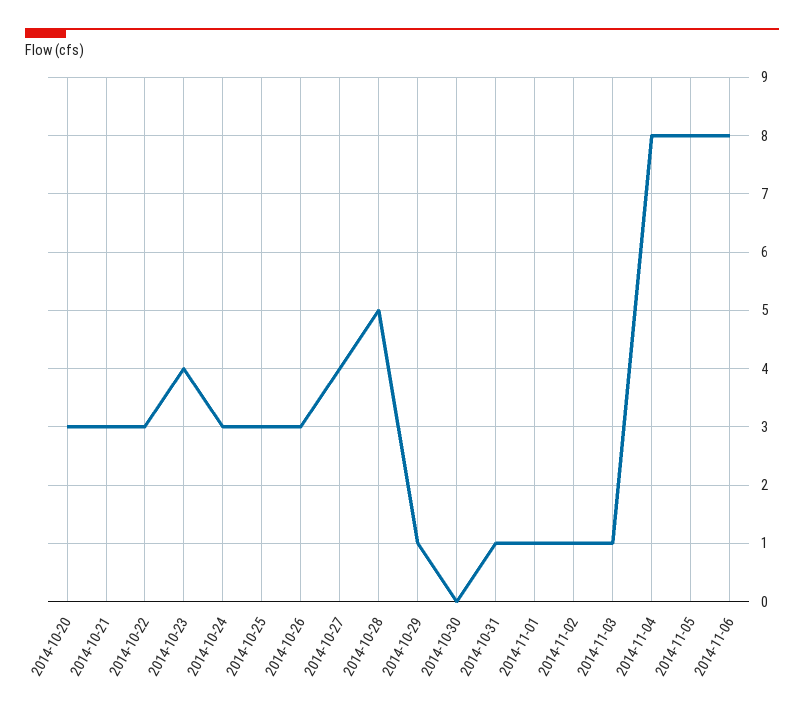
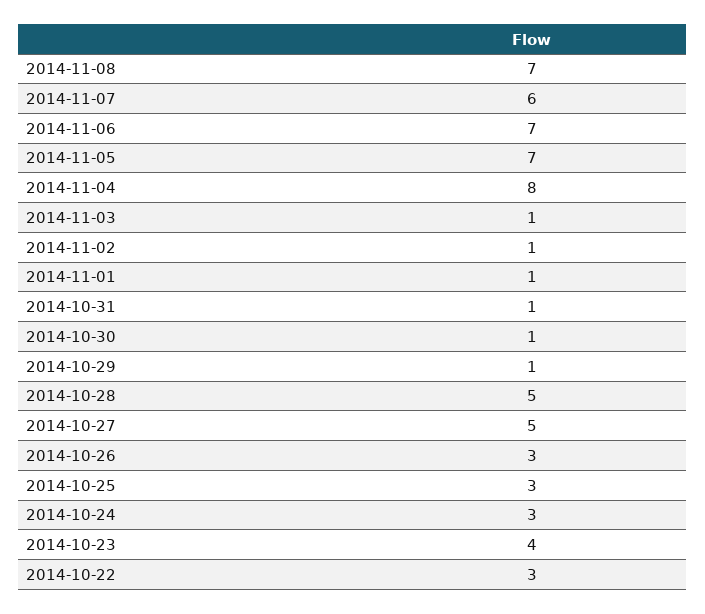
2014-10-20: 3 -> none
2014-10-21: 3 -> none
2014-10-27: 4 -> 5
2014-10-30: 0 -> 1
2014-11-05: 8 -> 7
2014-11-06: 8 -> 7
2014-11-08: none -> 7
2014-11-07: none -> 6

